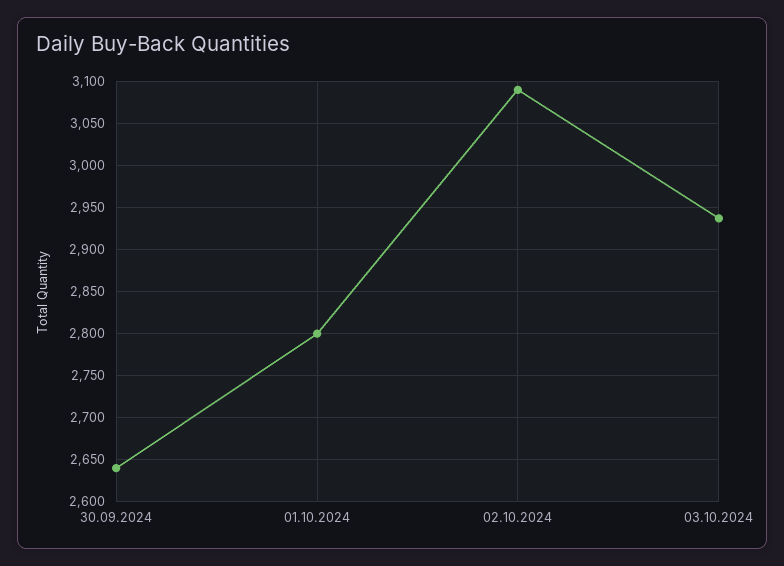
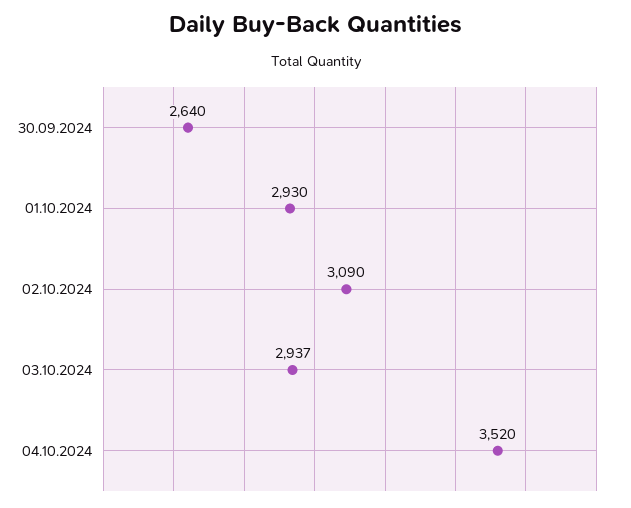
01.10.2024: 2800 -> 2930
04.10.2024: none -> 3520

